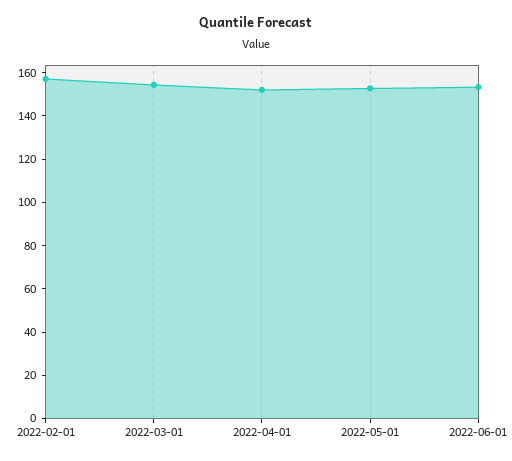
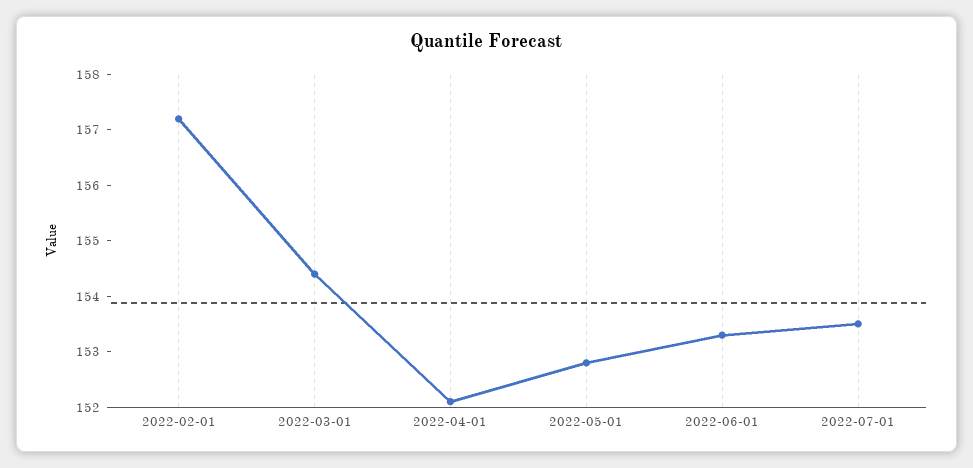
2022-07-01: none -> 153.5

